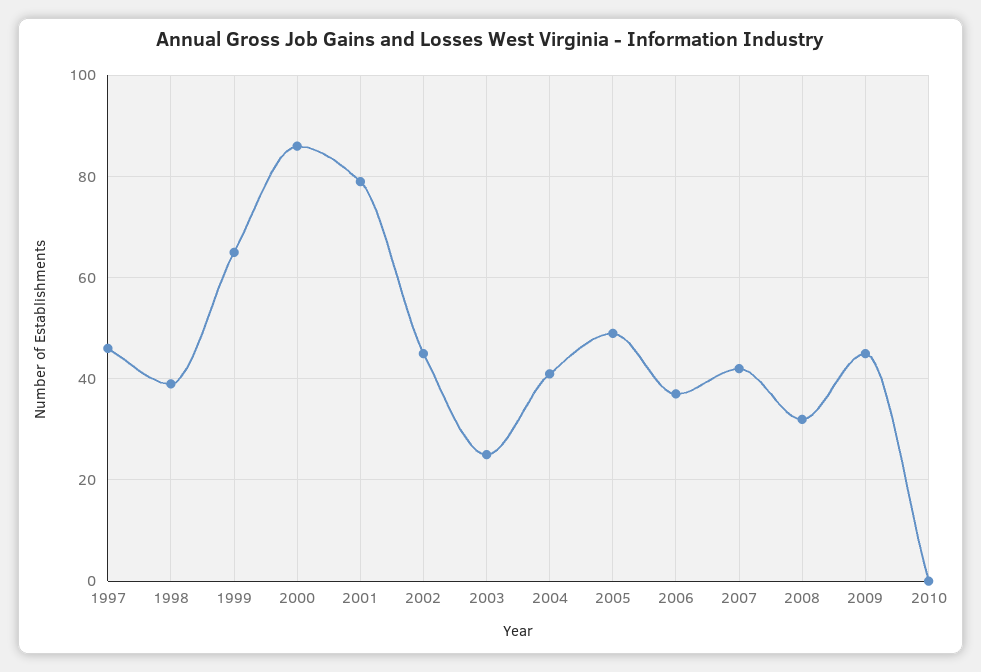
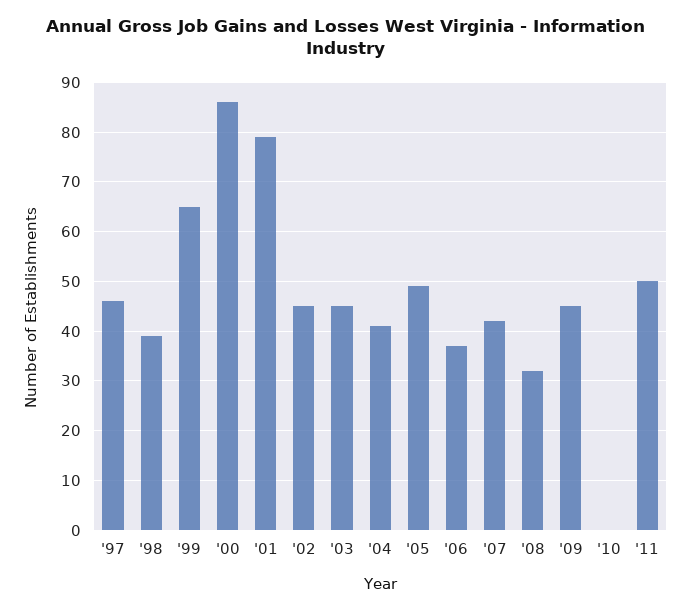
2003: 25 -> 45
'11: none -> 50

